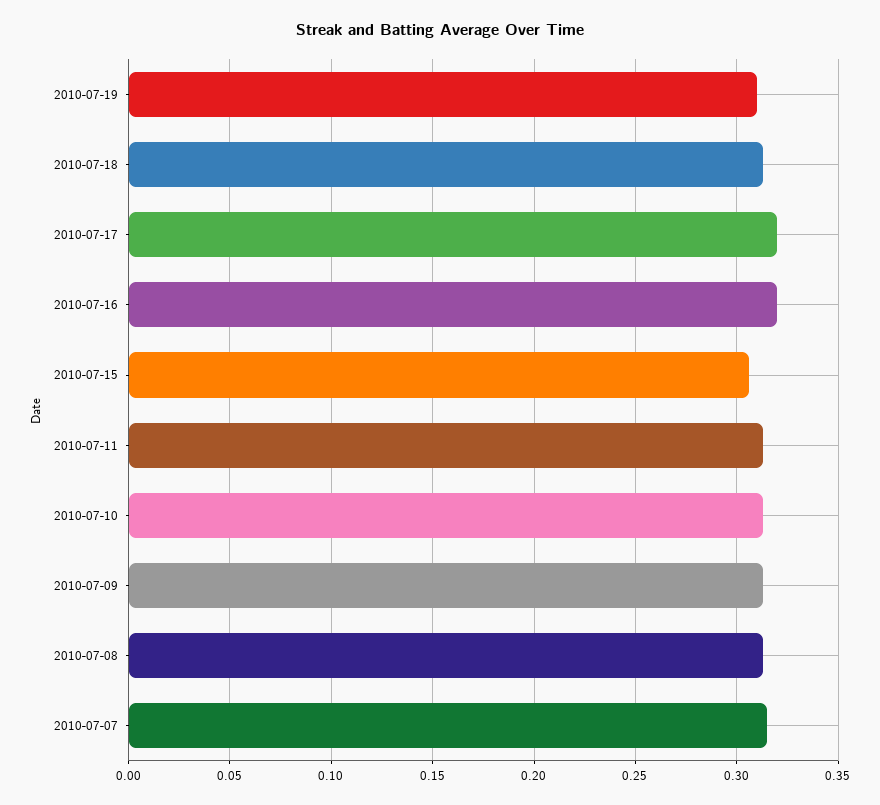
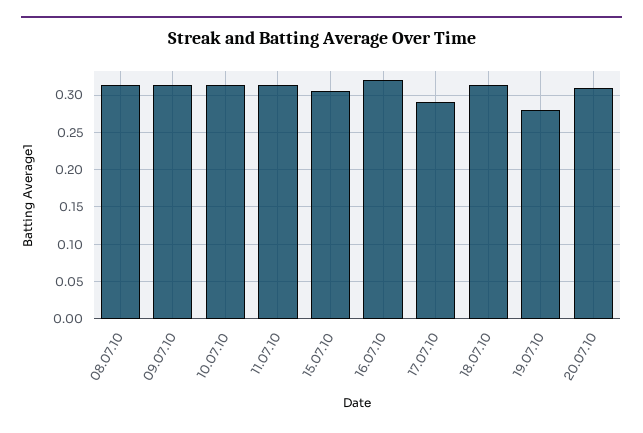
2010-07-19: 0.31 -> 0.28
2010-07-17: 0.32 -> 0.29
2010-07-07: 0.315 -> none
20.07.10: none -> 0.31

